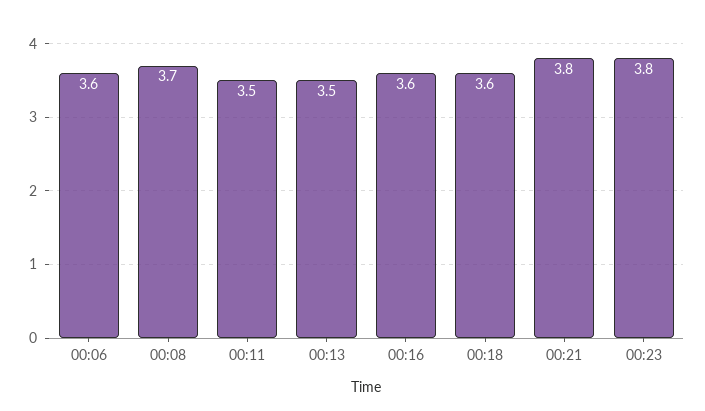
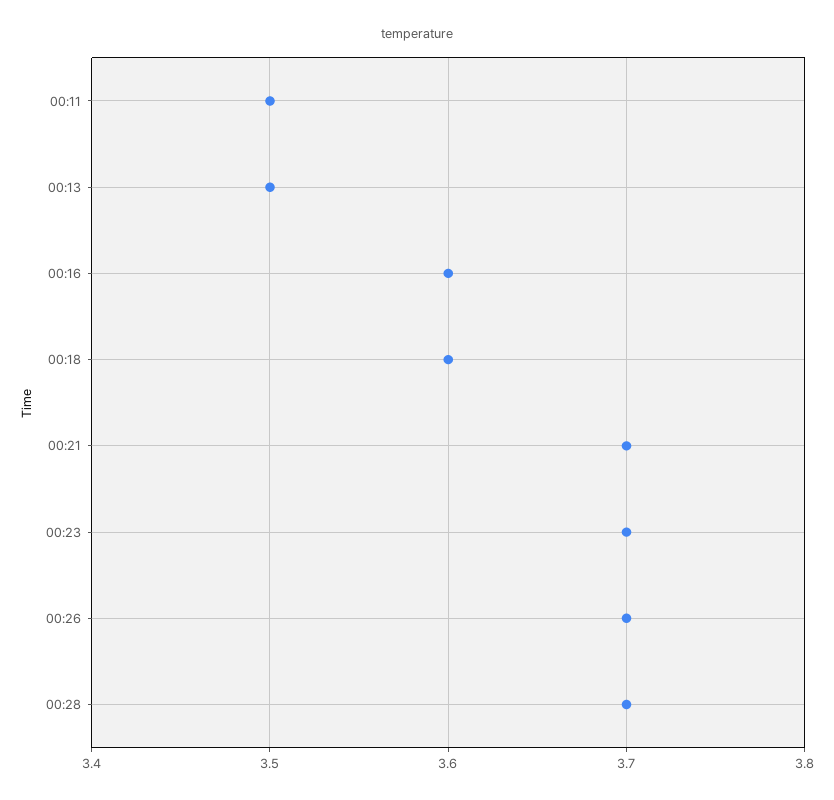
00:06: 3.6 -> none
00:08: 3.7 -> none
00:21: 3.8 -> 3.7
00:23: 3.8 -> 3.7
00:26: none -> 3.7
00:28: none -> 3.7

